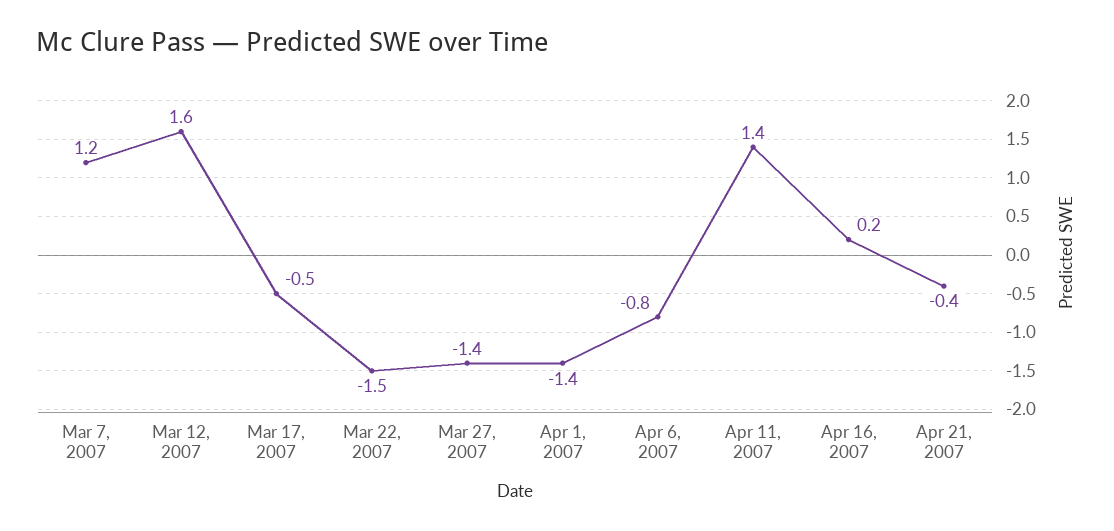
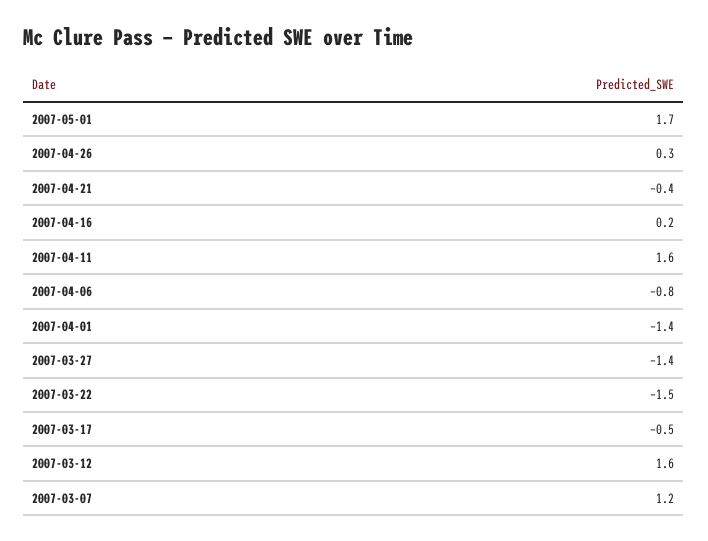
Apr 11, 2007: 1.4 -> 1.6
2007-05-01: none -> 1.7
2007-04-26: none -> 0.3

